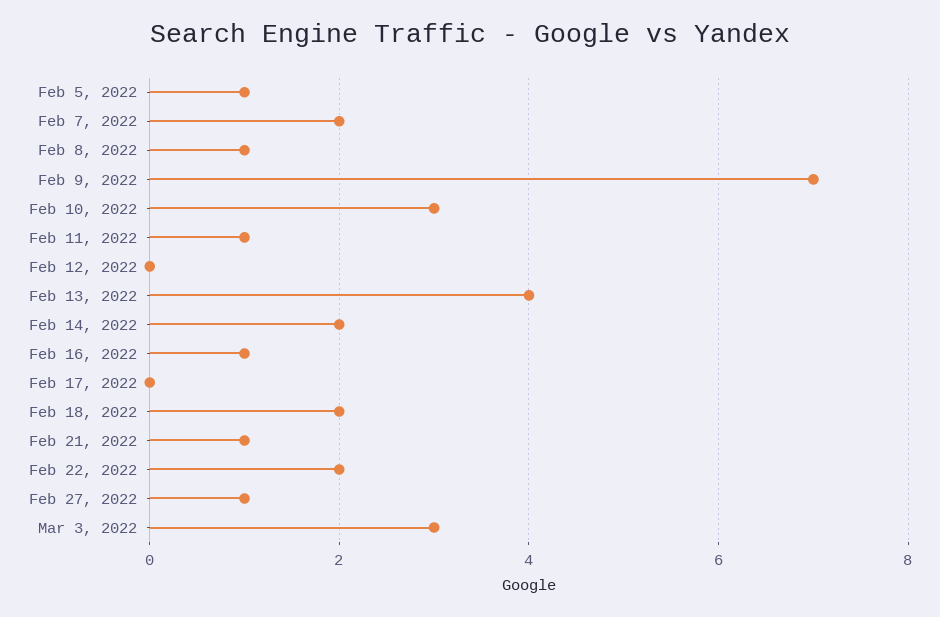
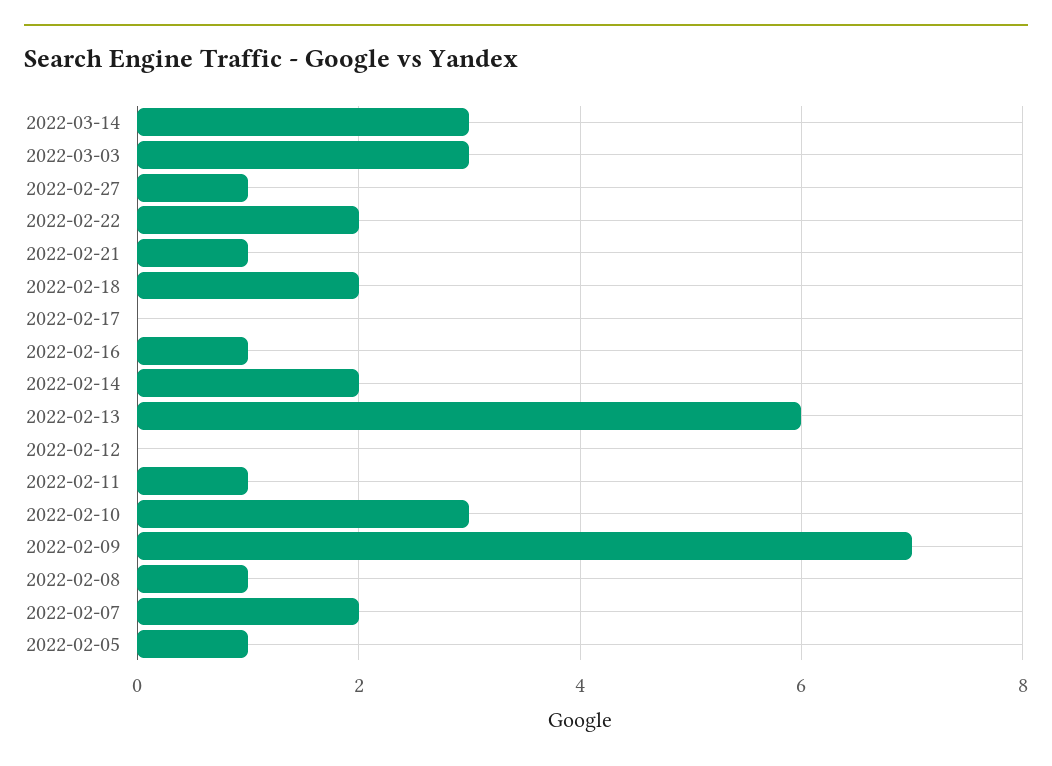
Feb 13, 2022: 4 -> 6
2022-03-14: none -> 3

